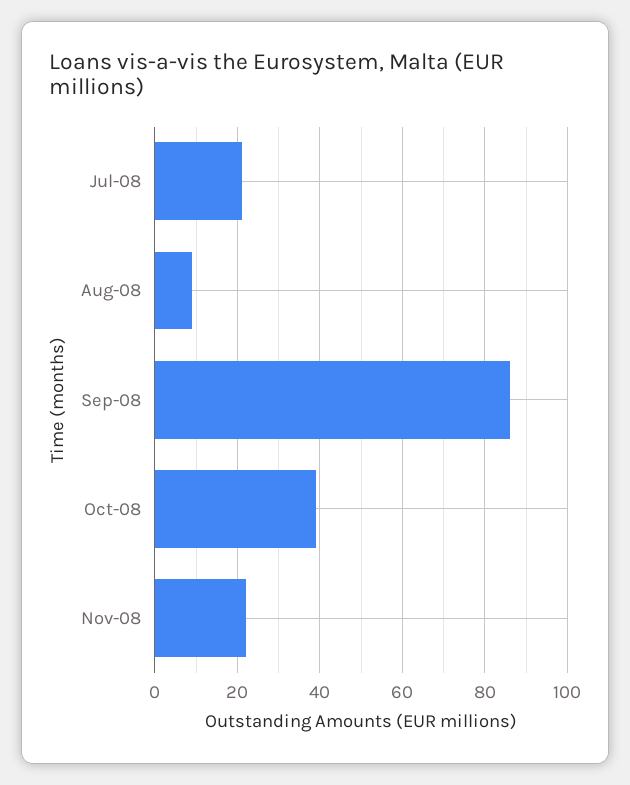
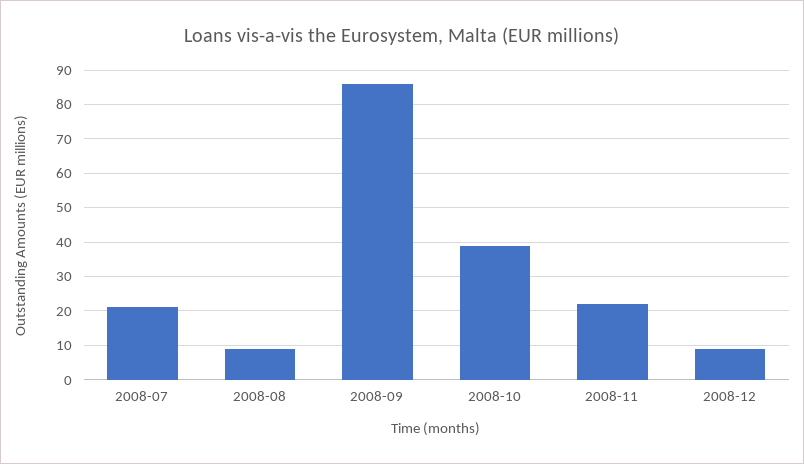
2008-12: none -> 10

